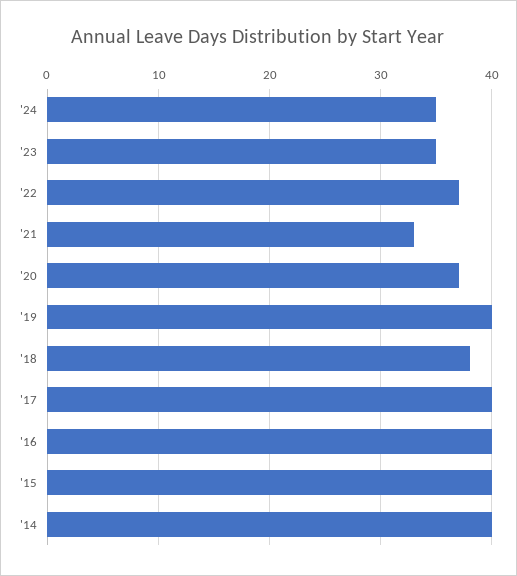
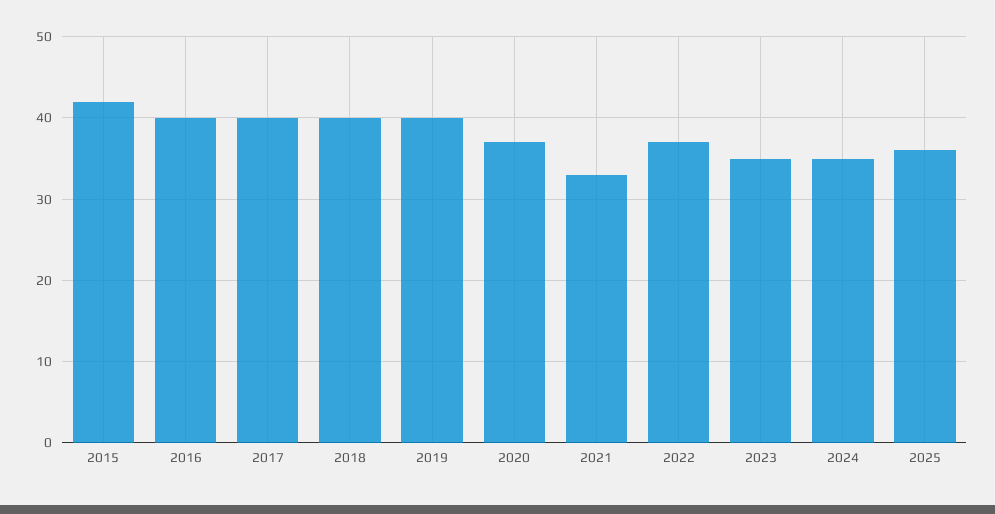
'18: 38 -> 40
'15: 40 -> 42
'14: 40 -> none
2025: none -> 36

